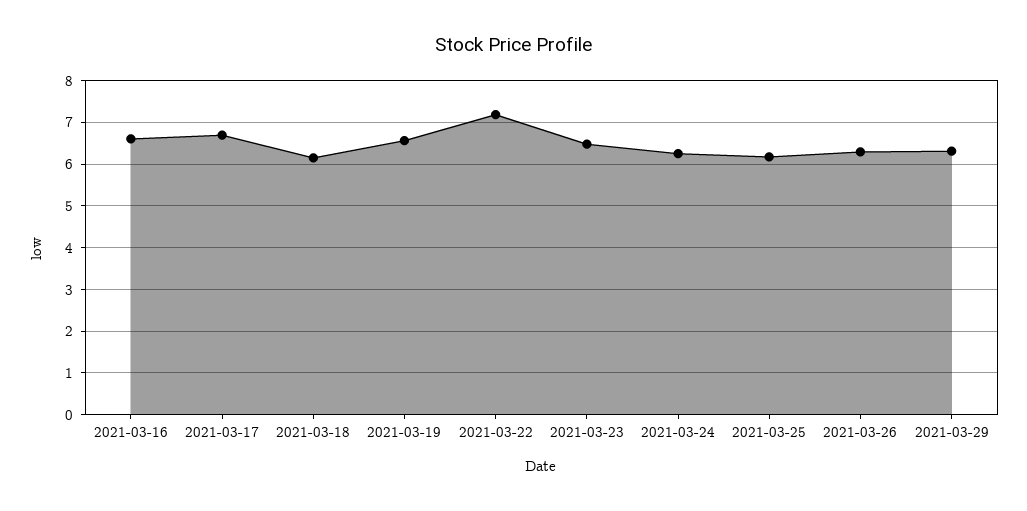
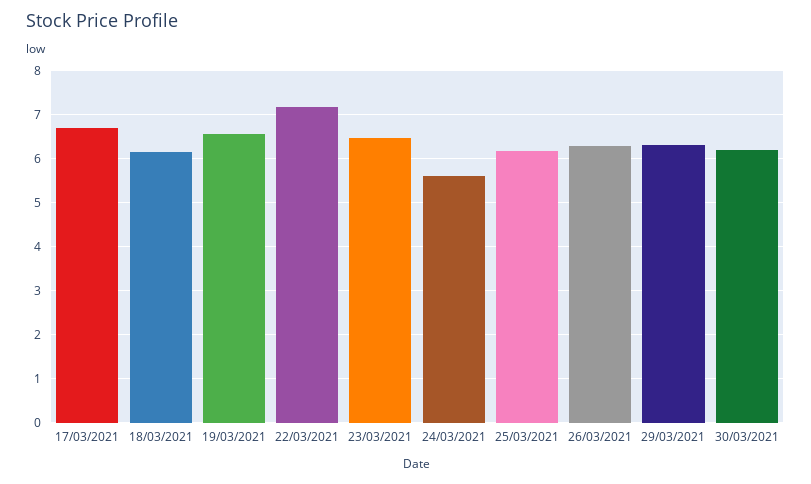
2021-03-16: 6.6 -> none
2021-03-24: 6.2 -> 5.6
30/03/2021: none -> 6.2

